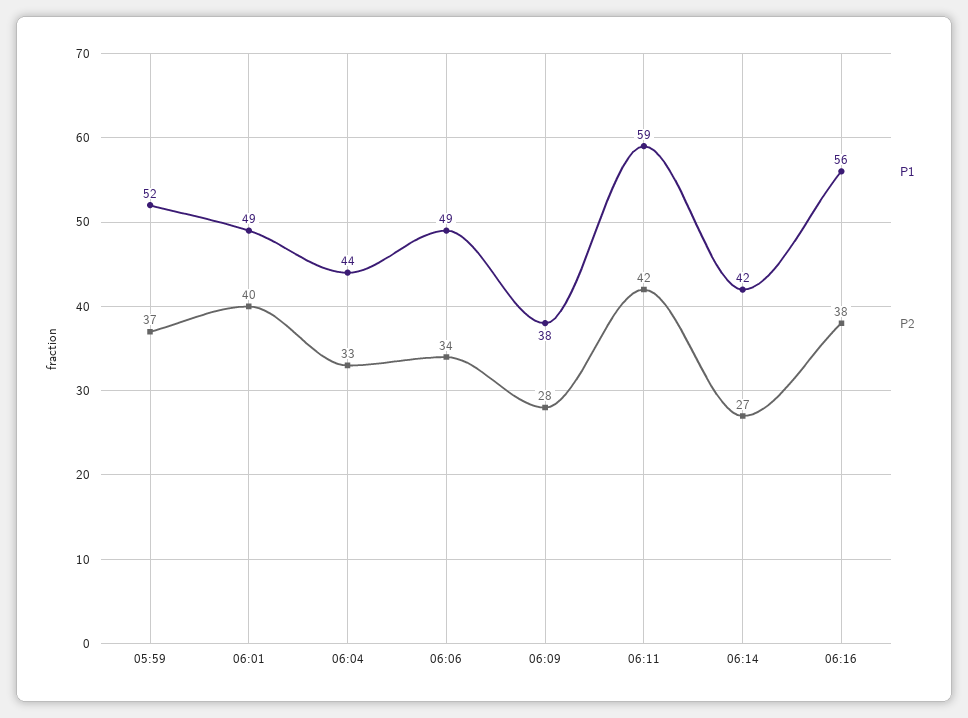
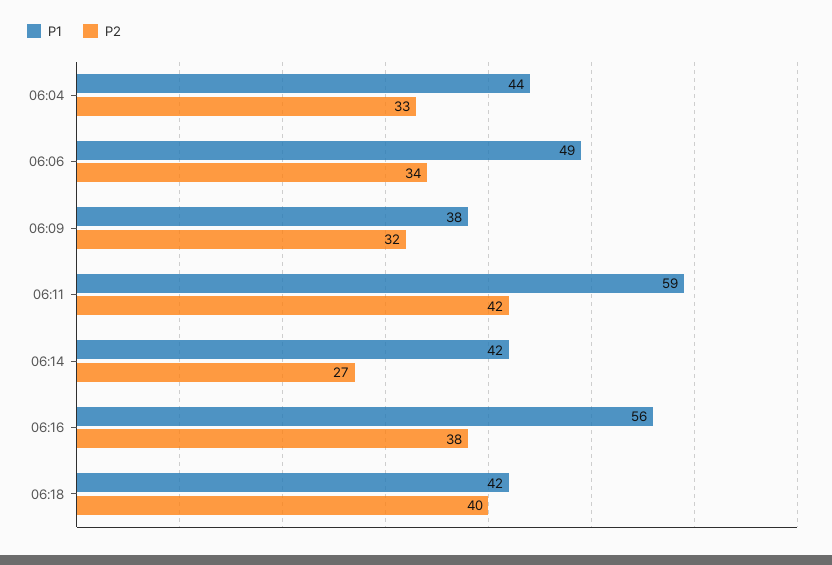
P1, 05:59: 52 -> none
P2, 05:59: 37 -> none
P1, 06:01: 49 -> none
P2, 06:01: 40 -> none
P2, 06:09: 28 -> 32
P1, 06:18: none -> 42
P2, 06:18: none -> 40

